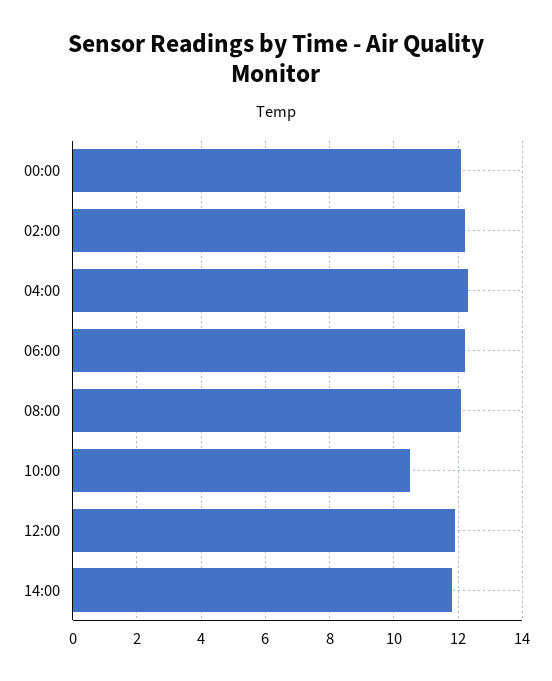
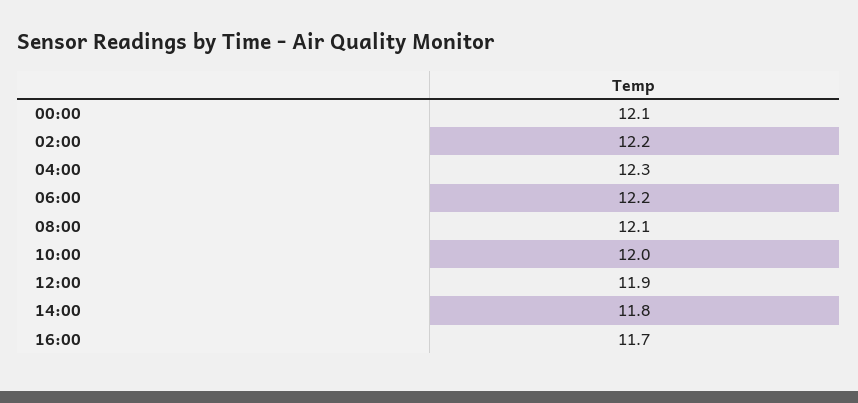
10:00: 10.5 -> 12
16:00: none -> 11.7

